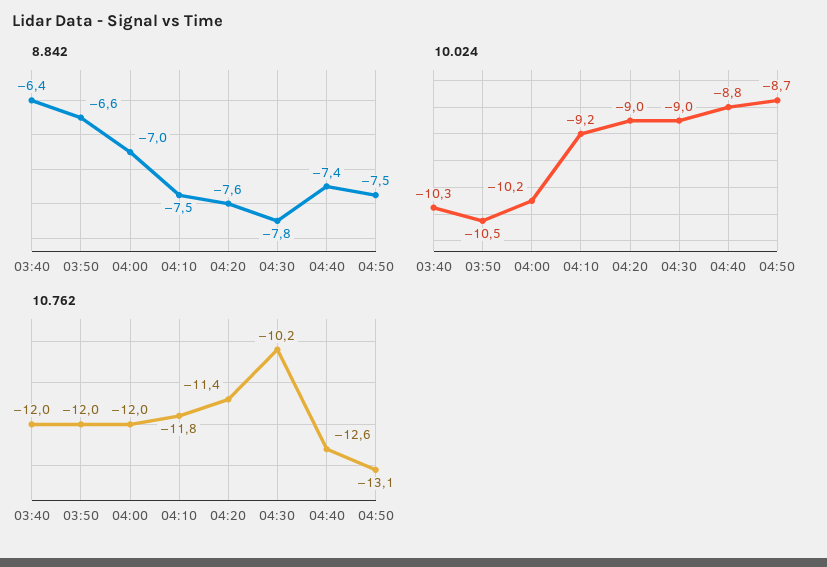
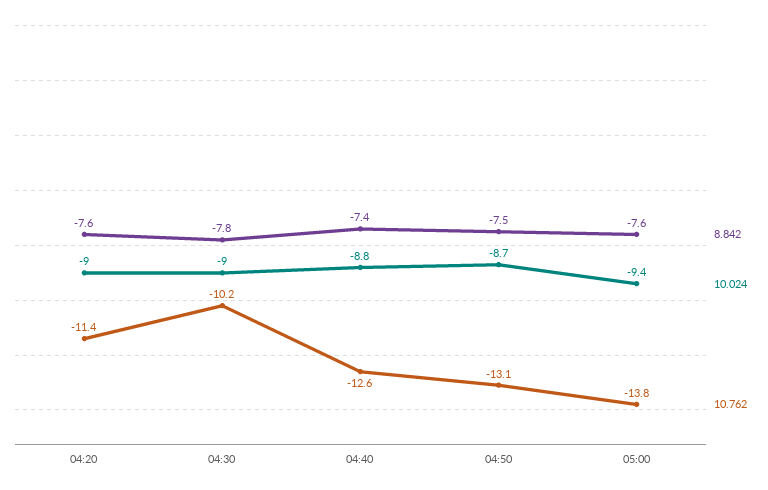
8.842, 03:40: -6.4 -> none
8.842, 03:50: -6.6 -> none
8.842, 04:00: -7 -> none
8.842, 04:10: -7.5 -> none
10.024, 03:40: -10.3 -> none
10.024, 03:50: -10.5 -> none
10.024, 04:00: -10.2 -> none
10.024, 04:10: -9.2 -> none
10.762, 03:40: -12 -> none
10.762, 03:50: -12 -> none
10.762, 04:00: -12 -> none
10.762, 04:10: -11.8 -> none
8.842, 05:00: none -> -7.6
10.024, 05:00: none -> -9.4
10.762, 05:00: none -> -13.8

